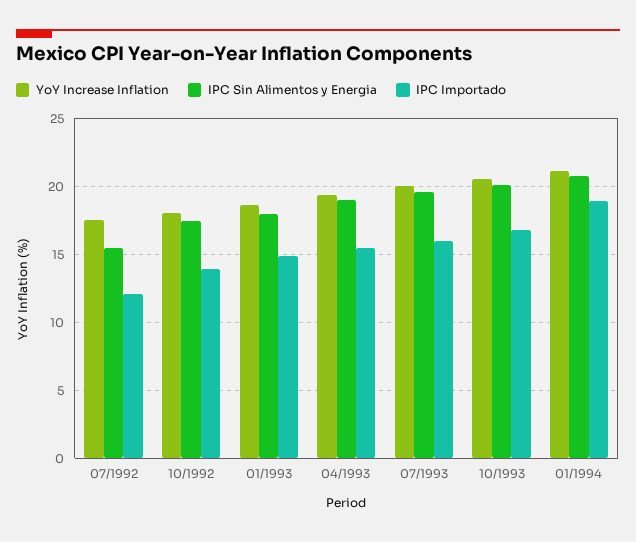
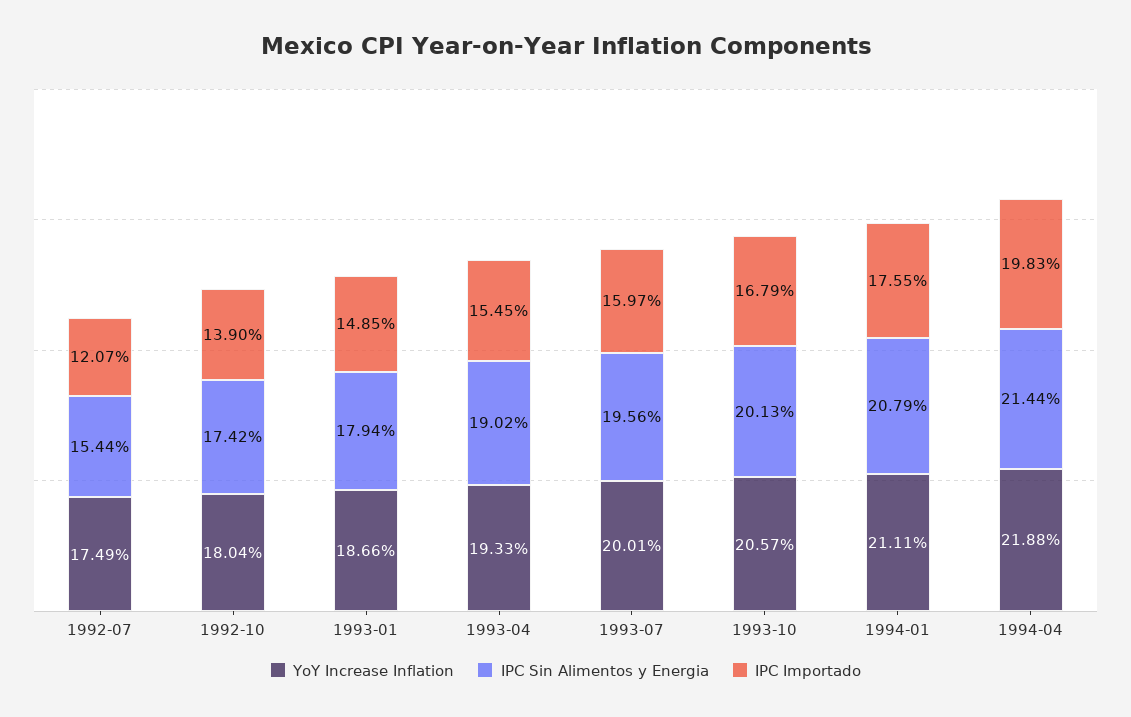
IPC Importado, 01/1994: 19 -> 17.55
YoY Increase Inflation, 1994-04: none -> 21.88
IPC Sin Alimentos y Energia, 1994-04: none -> 21.44
IPC Importado, 1994-04: none -> 19.83

